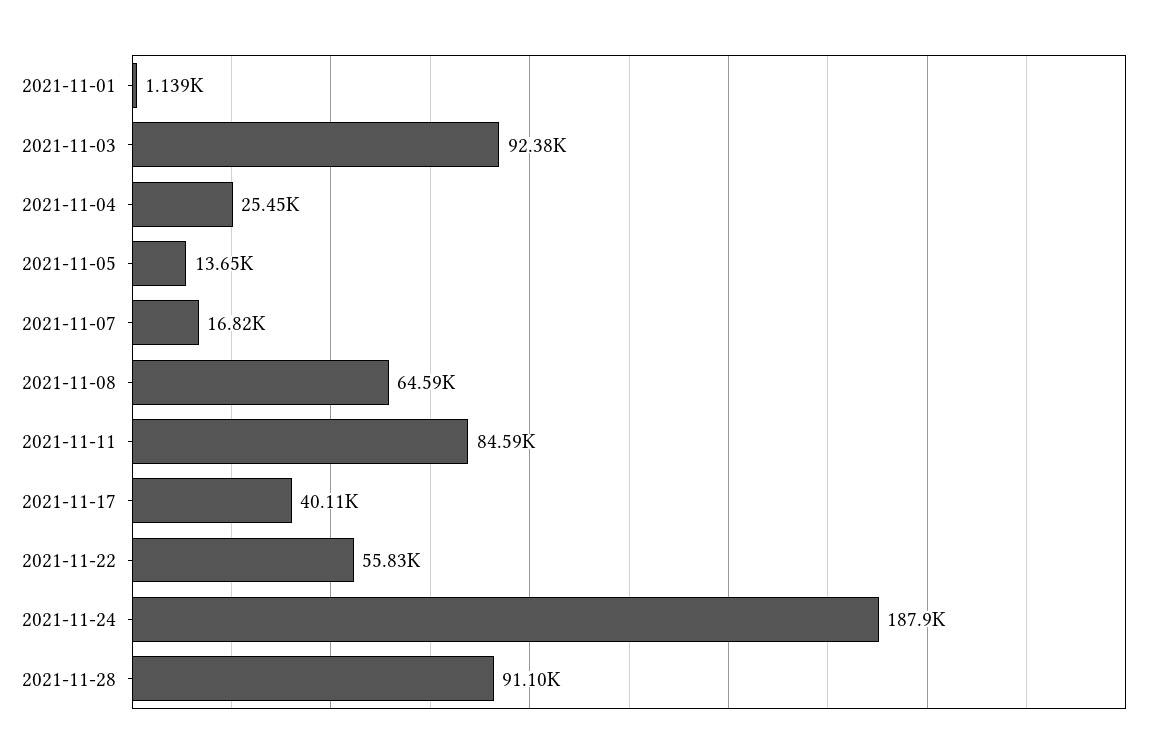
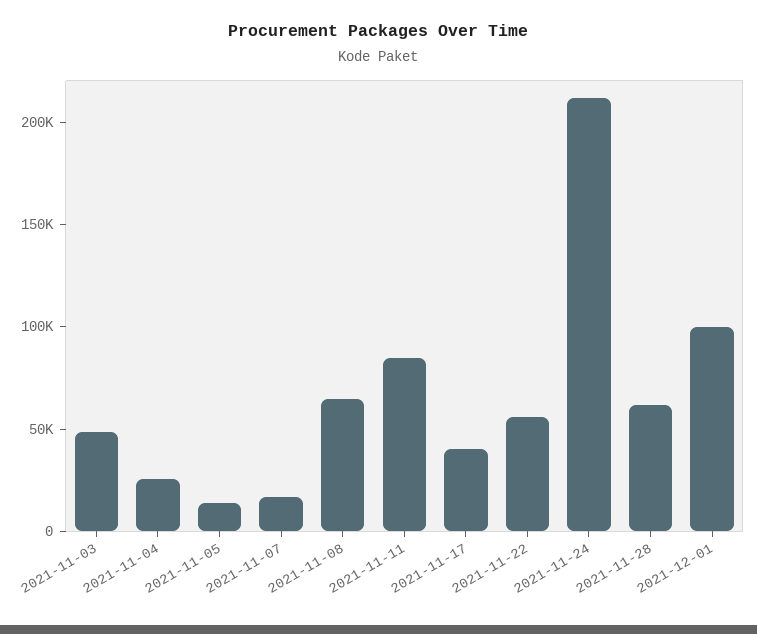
2021-11-01: 1139 -> none
2021-11-03: 92380 -> 50000
2021-11-24: 187900 -> 210000
2021-11-28: 91100 -> 60000
2021-12-01: none -> 100000

